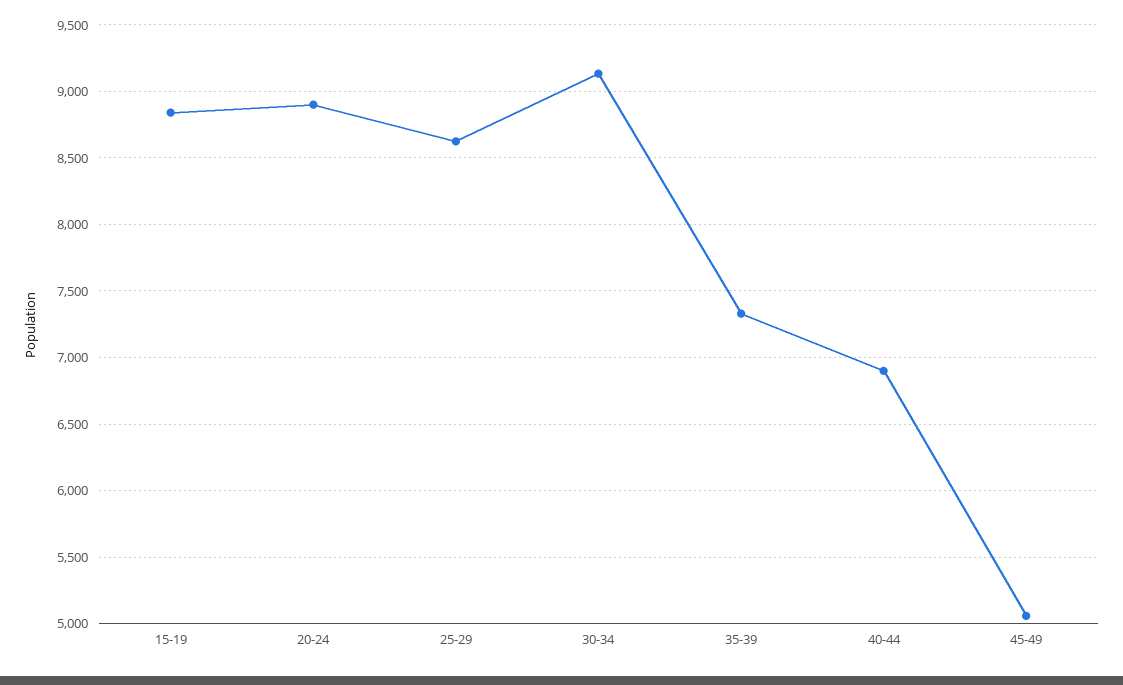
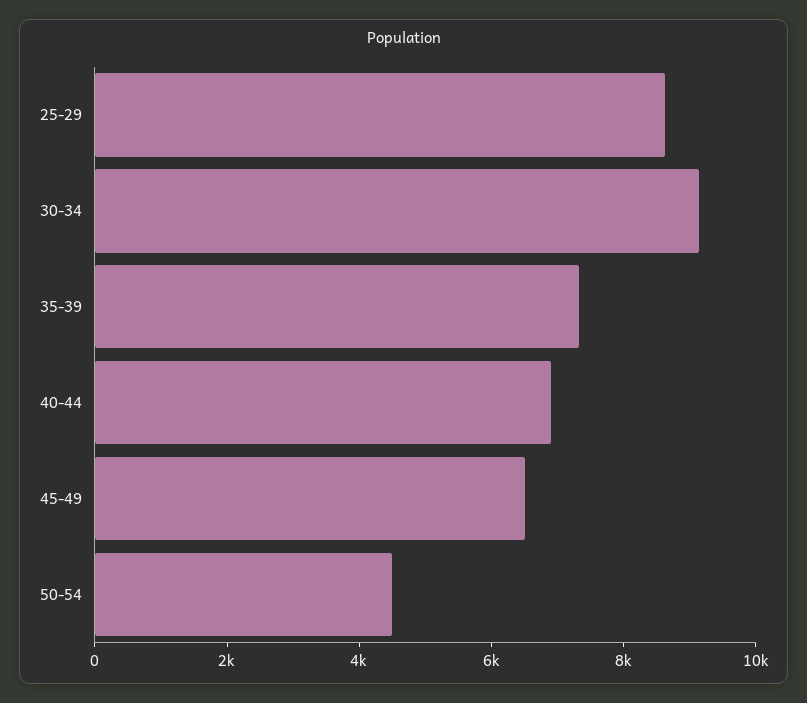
15-19: 8850 -> none
20-24: 8900 -> none
45-49: 5050 -> 6500
50-54: none -> 4500

